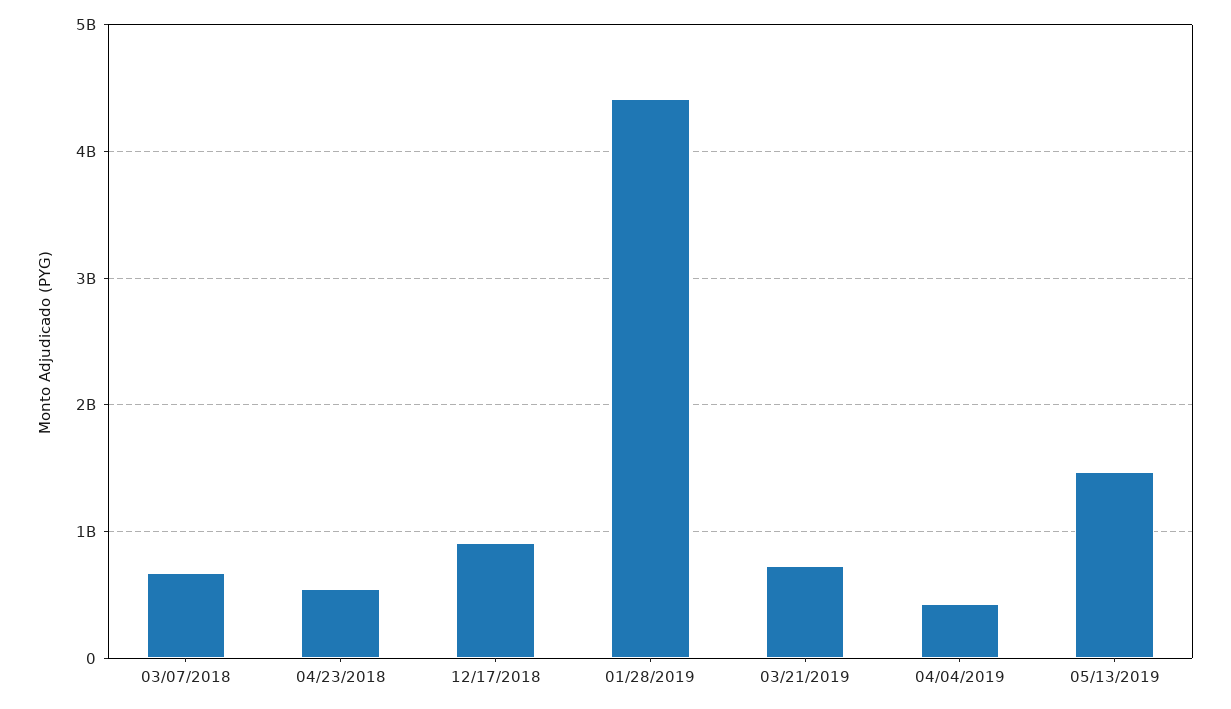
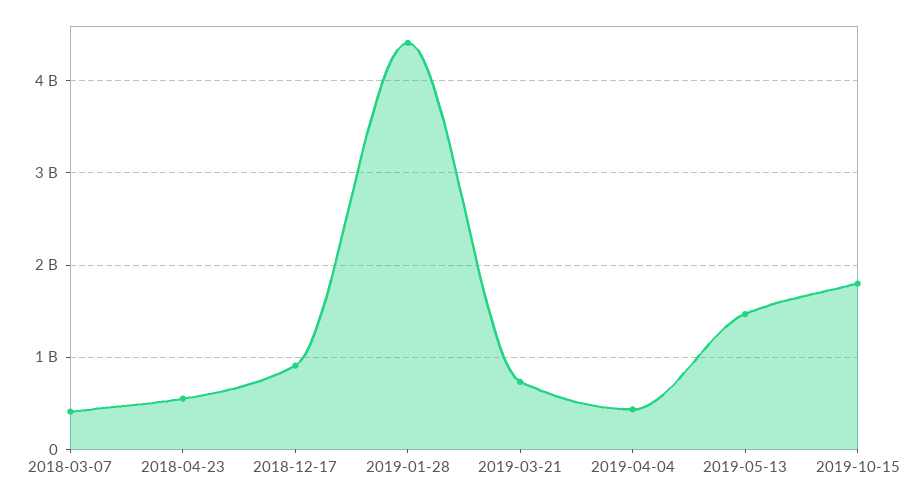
03/07/2018: 700000000 -> 400000000
2019-10-15: none -> 1800000000

